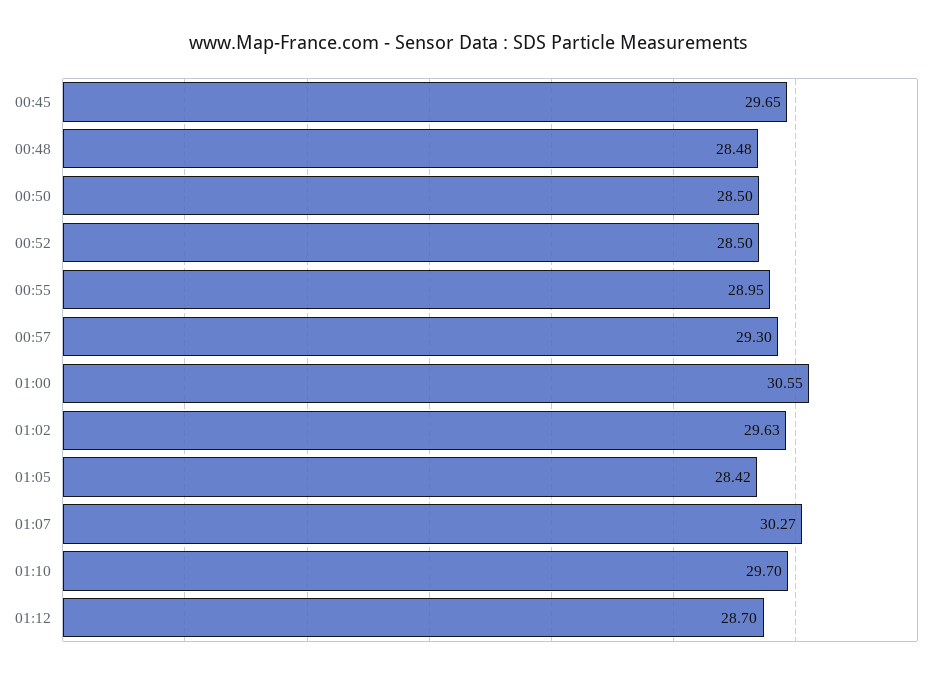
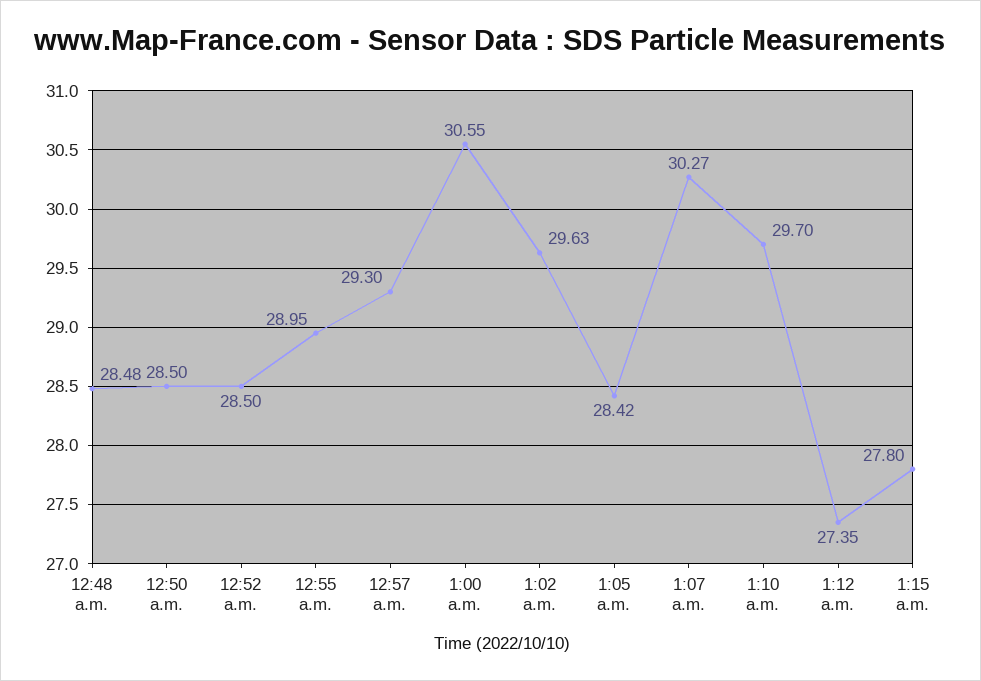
00:45: 29.65 -> none
01:12: 28.7 -> 27.35
1:15 a.m.: none -> 27.8

